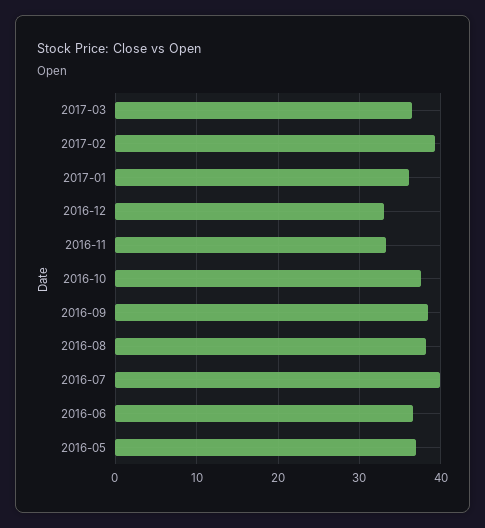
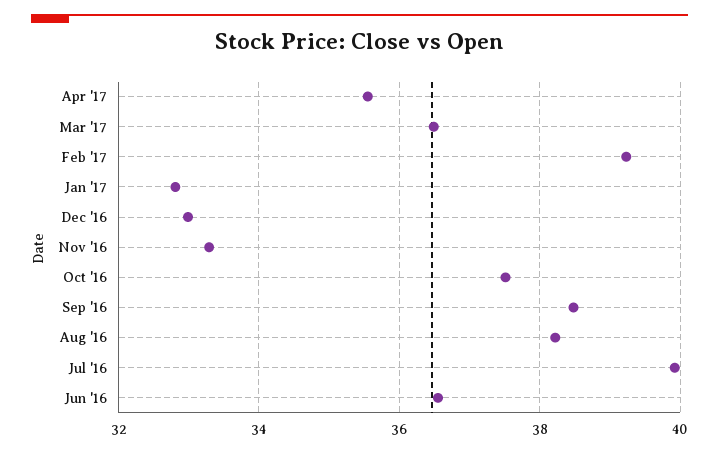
2017-01: 36 -> 32.8
2016-05: 37 -> none
Apr '17: none -> 35.6

